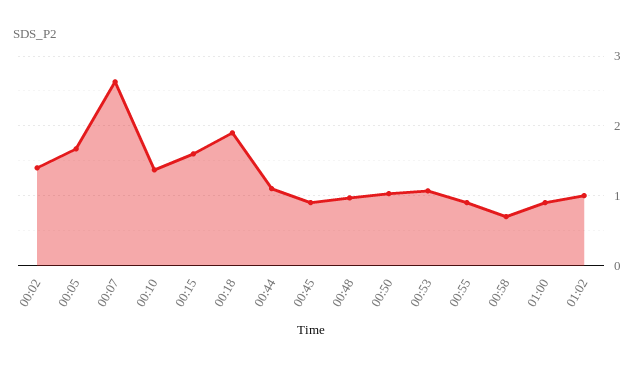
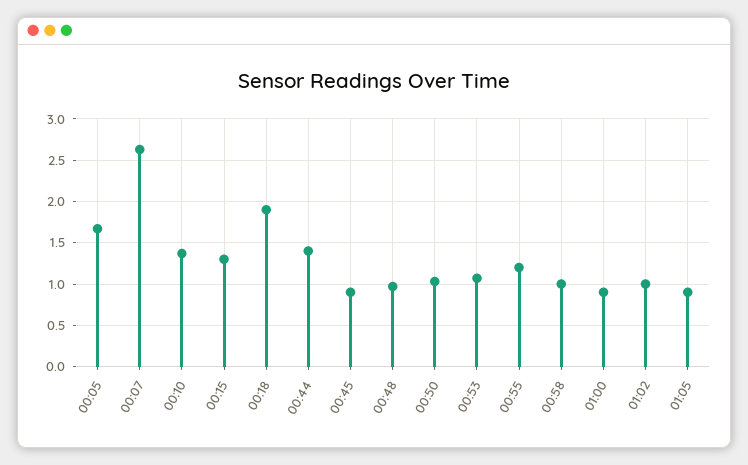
00:02: 1.4 -> none
00:15: 1.6 -> 1.3
00:44: 1.1 -> 1.4
00:55: 0.9 -> 1.2
00:58: 0.7 -> 1
01:05: none -> 0.9

